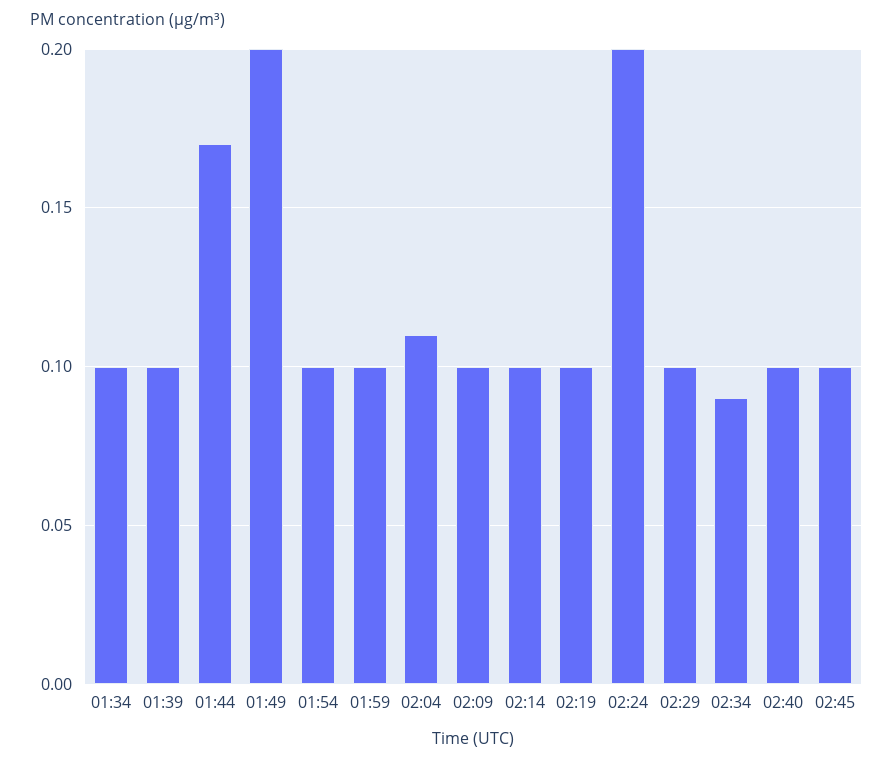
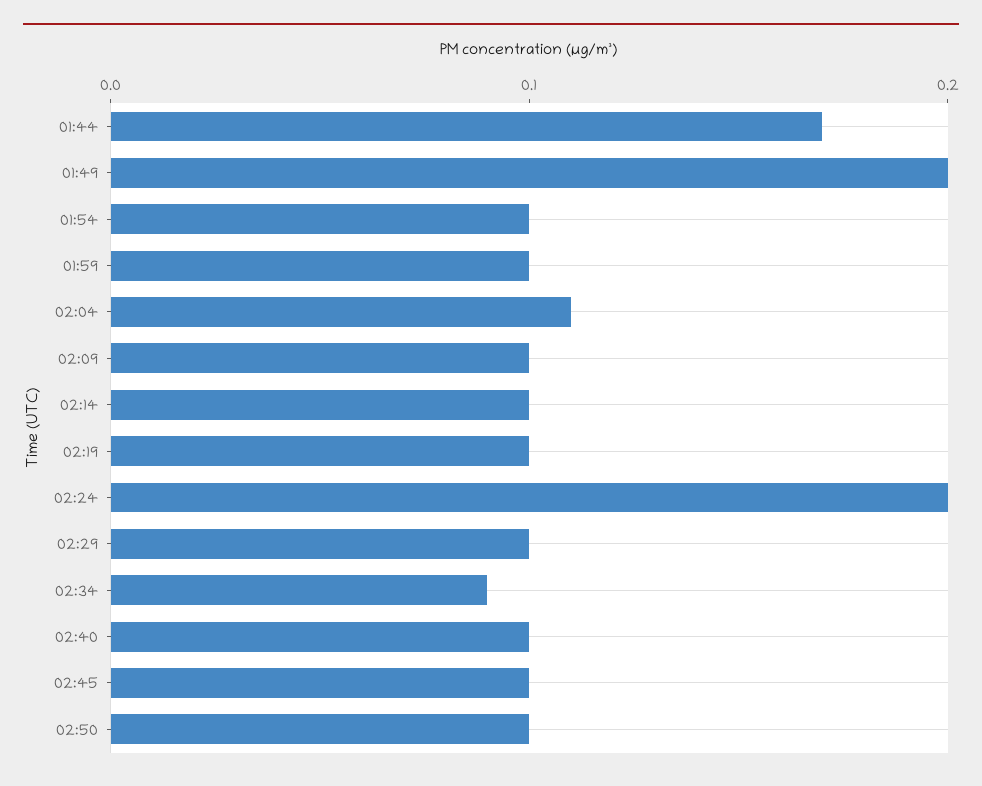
01:34: 0.1 -> none
01:39: 0.1 -> none
02:50: none -> 0.1

